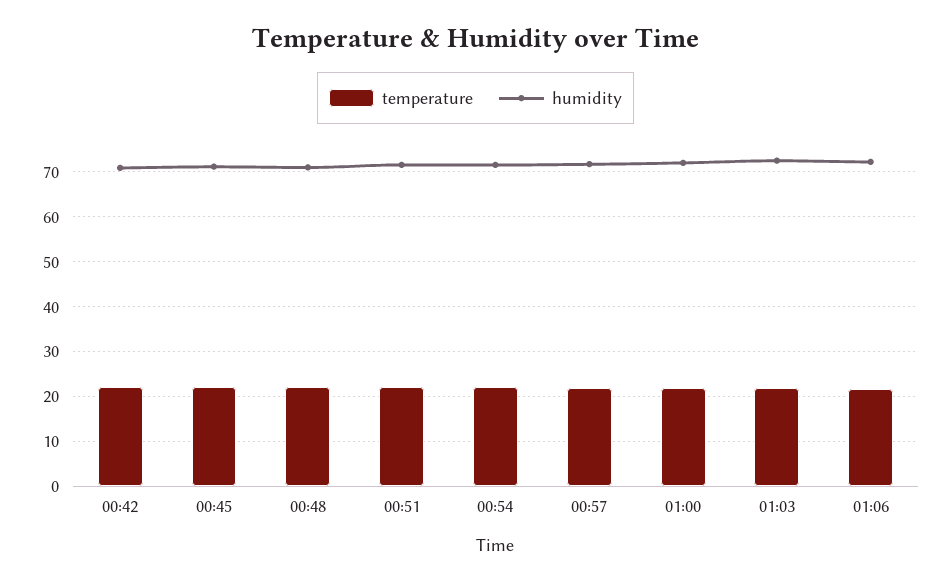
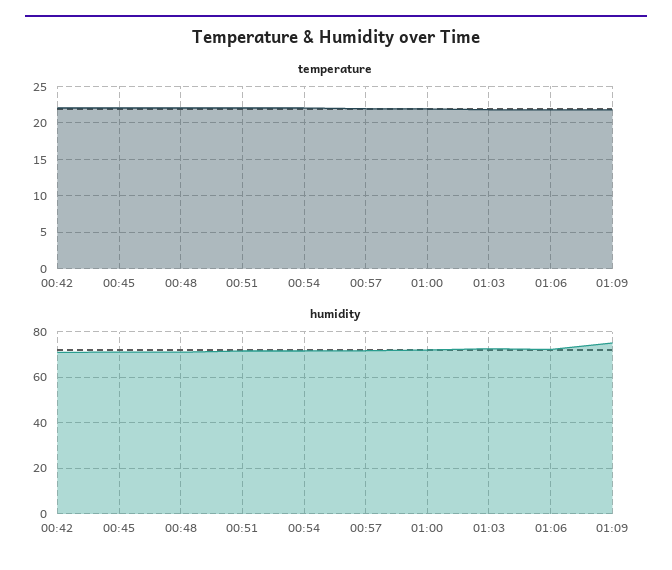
temperature, 01:09: none -> 22
humidity, 01:09: none -> 75

